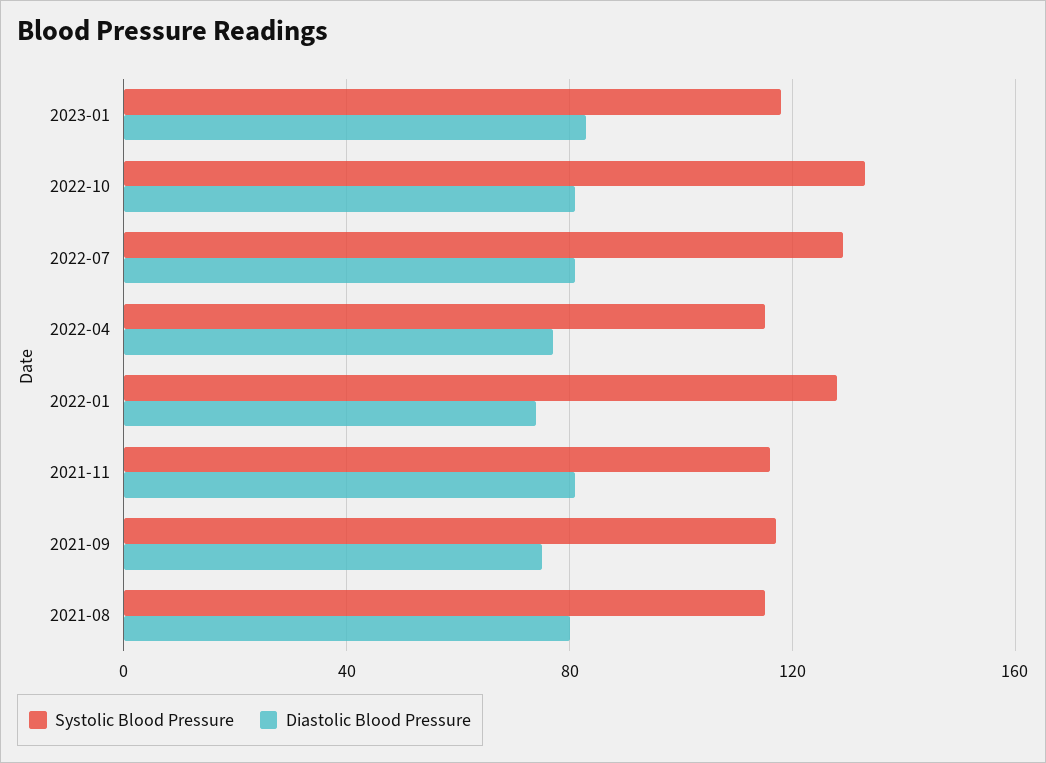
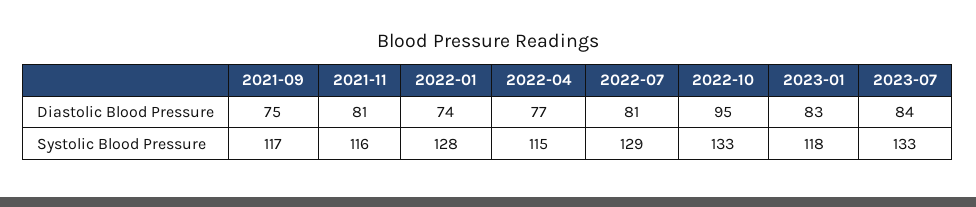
Diastolic Blood Pressure, 2022-10: 80 -> 95
Systolic Blood Pressure, 2021-08: 115 -> none
Diastolic Blood Pressure, 2021-08: 80 -> none
Diastolic Blood Pressure, 2023-07: none -> 84
Systolic Blood Pressure, 2023-07: none -> 133

